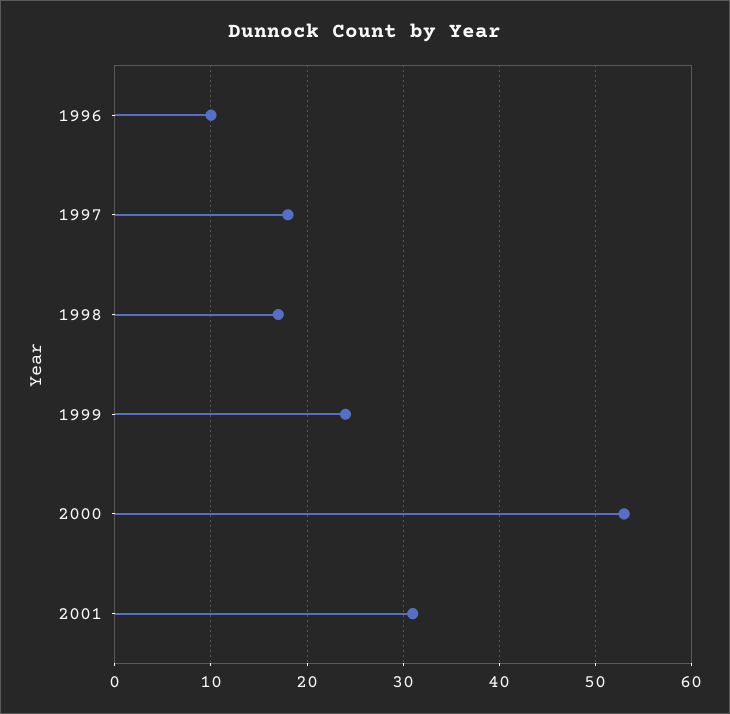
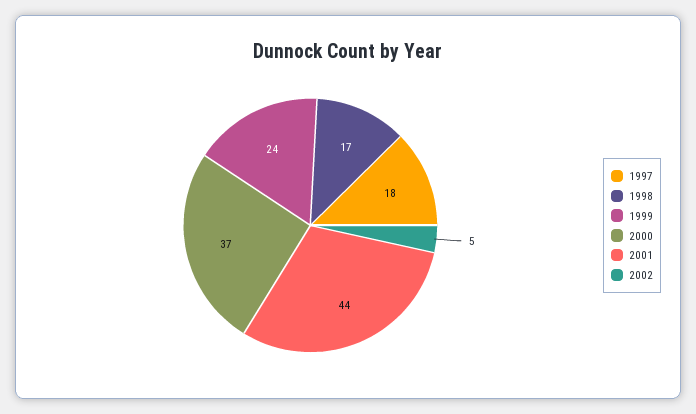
1996: 10 -> none
2000: 53 -> 37
2001: 31 -> 44
2002: none -> 5

